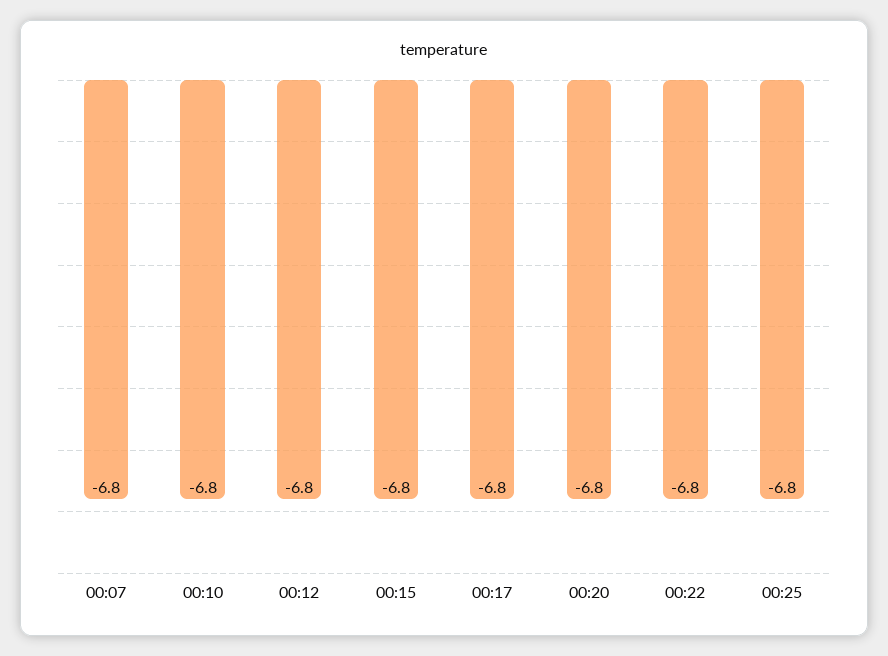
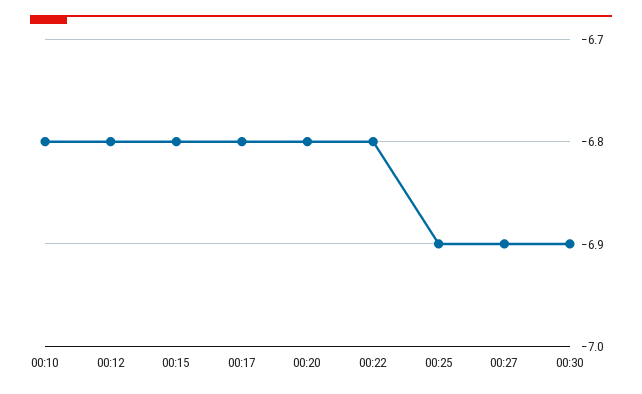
00:07: -6.8 -> none
00:25: -6.8 -> -6.9
00:27: none -> -6.9
00:30: none -> -6.9

